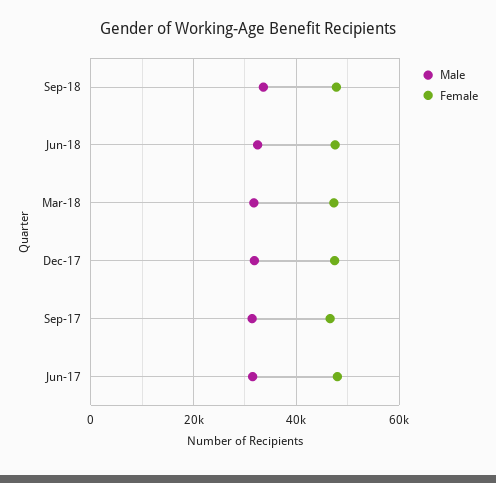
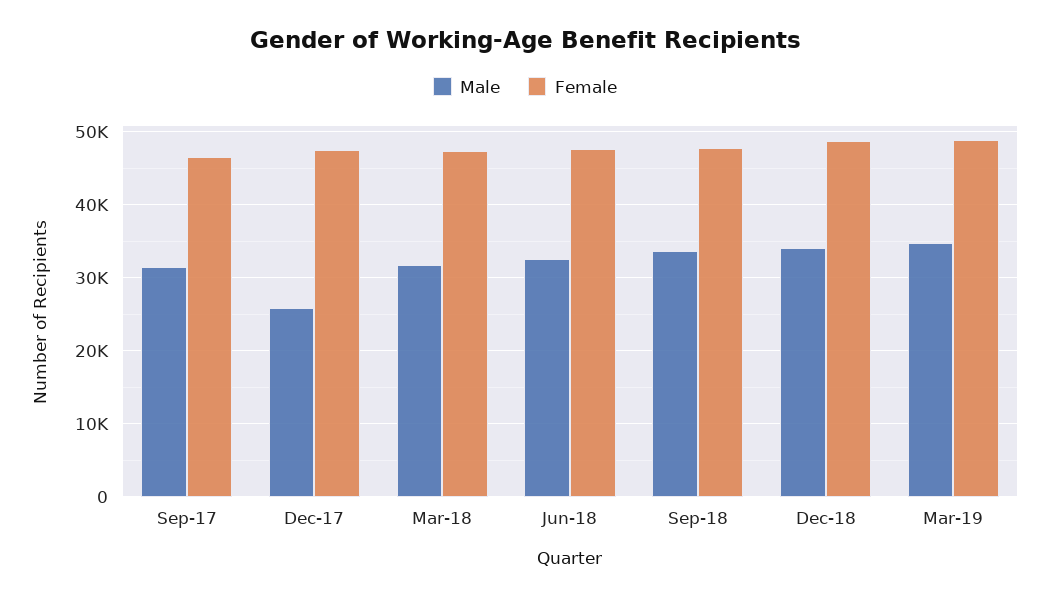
Male, Dec-17: 32000 -> 26000
Male, Jun-17: 32000 -> none
Female, Jun-17: 48000 -> none
Male, Dec-18: none -> 34000
Female, Dec-18: none -> 49000
Male, Mar-19: none -> 35000
Female, Mar-19: none -> 49000

